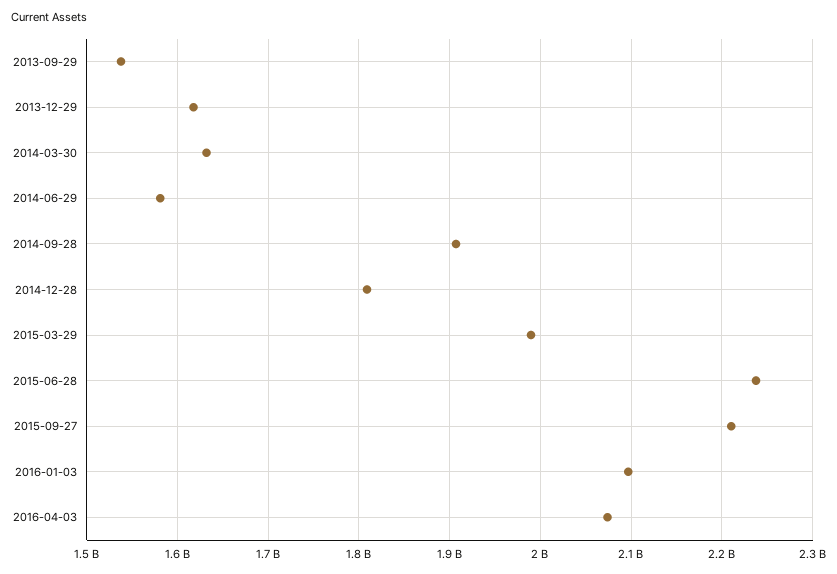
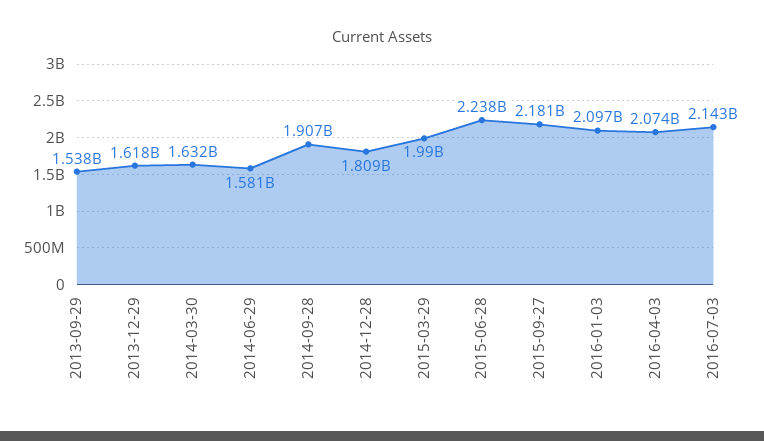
2015-09-27: 2210000000 -> 2181000000
2016-07-03: none -> 2143000000

